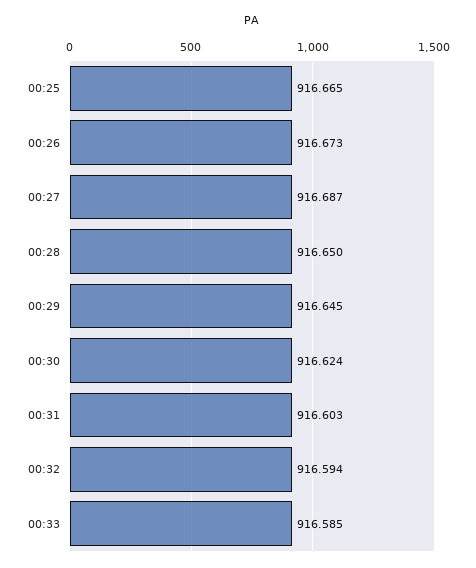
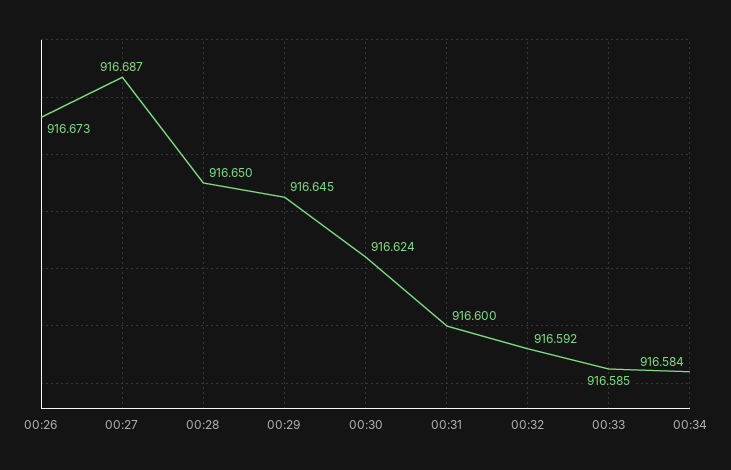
00:25: 916.665 -> none
00:31: 916.603 -> 916.6
00:32: 916.594 -> 916.592
00:34: none -> 916.584

